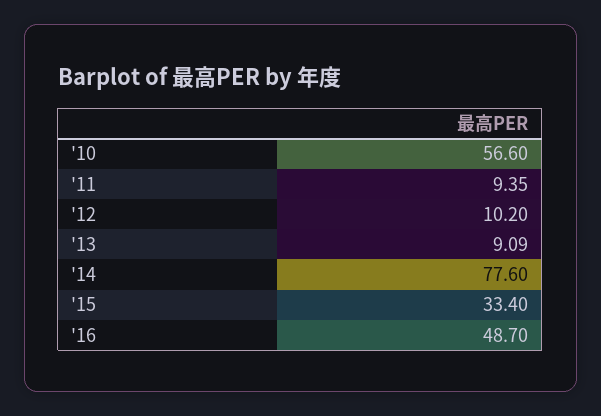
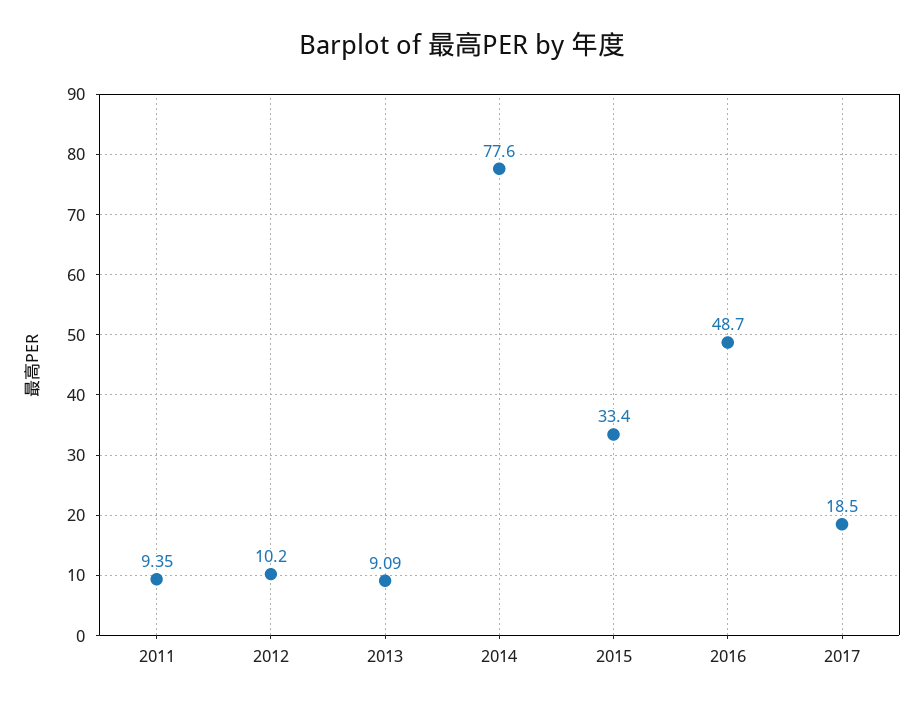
'10: 56.6 -> none
2017: none -> 18.5

